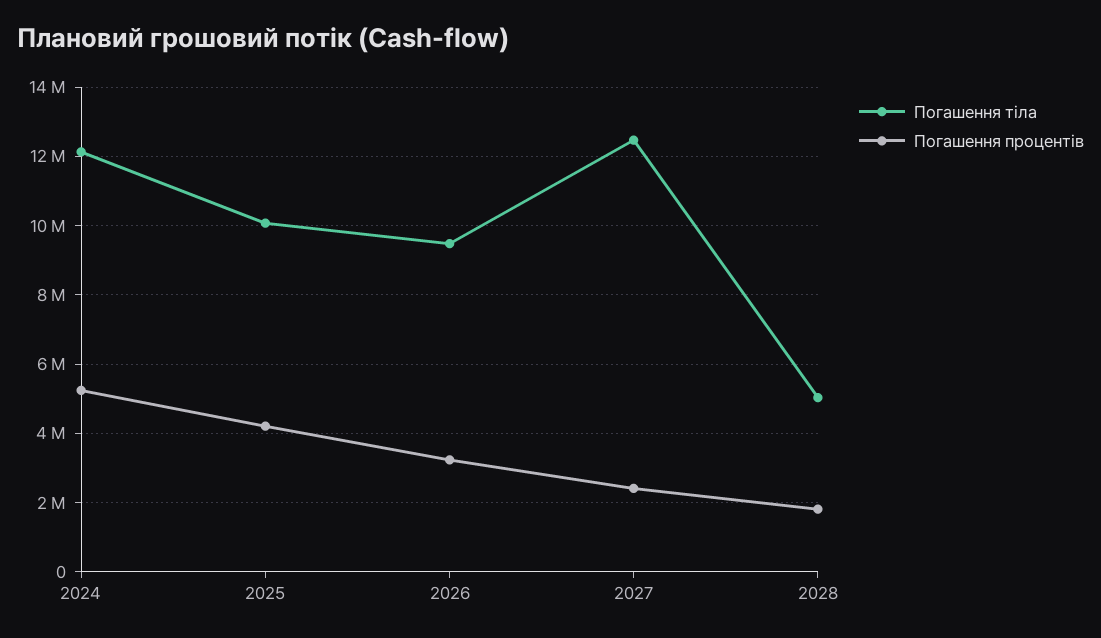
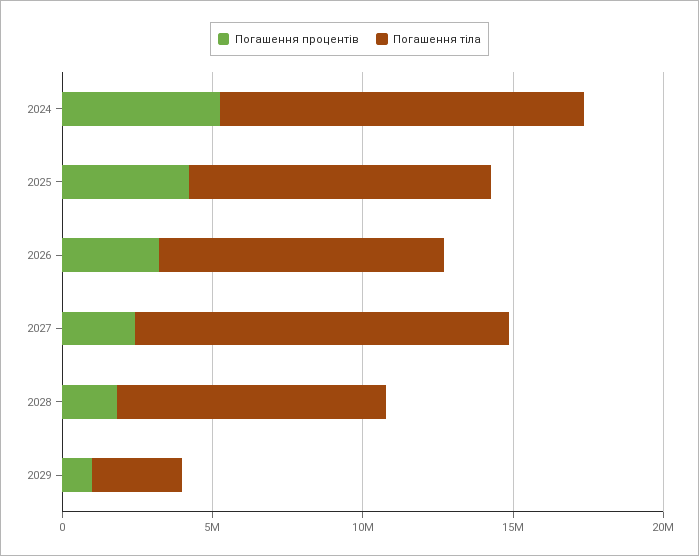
Погашення тіла, 2028: 5000000 -> 9000000
Погашення процентів, 2029: none -> 1000000
Погашення тіла, 2029: none -> 3000000

